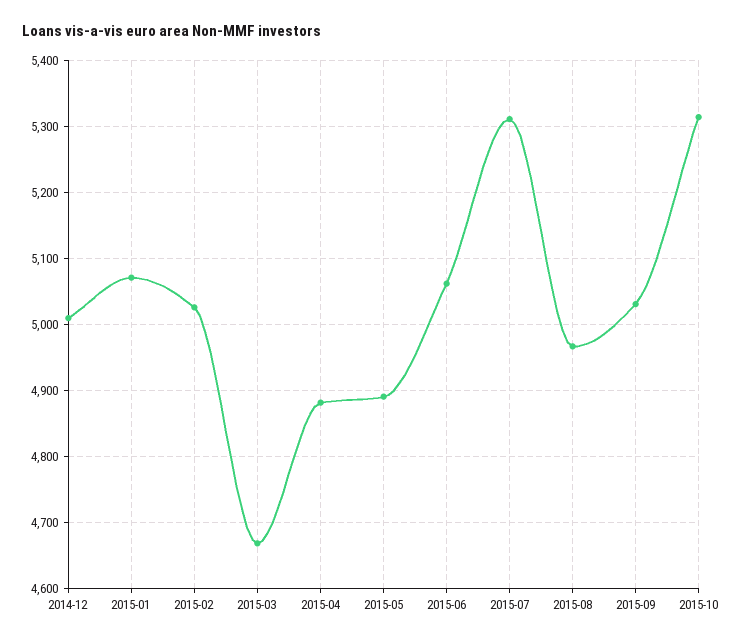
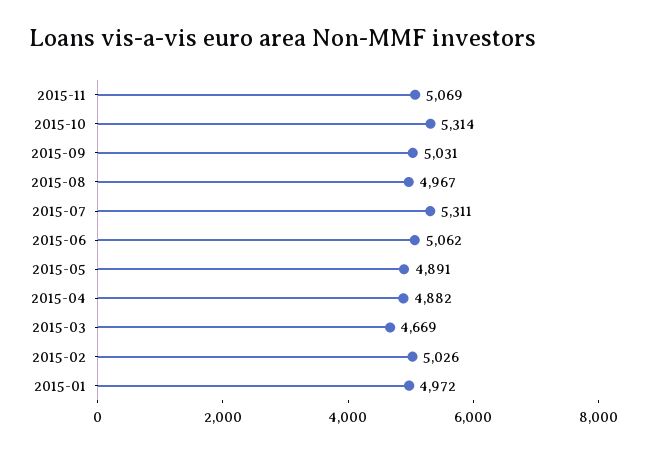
2014-12: 5010 -> none
2015-01: 5070 -> 4972
2015-11: none -> 5069

